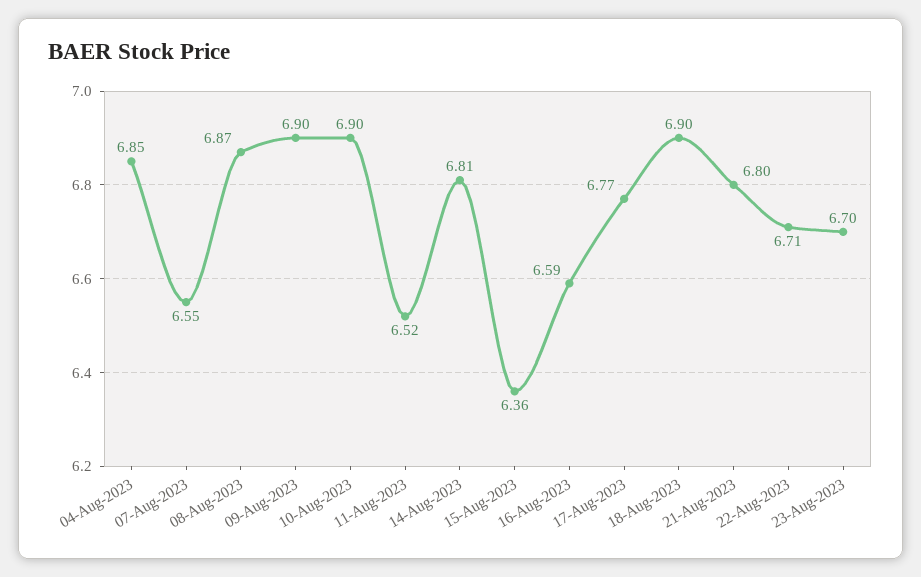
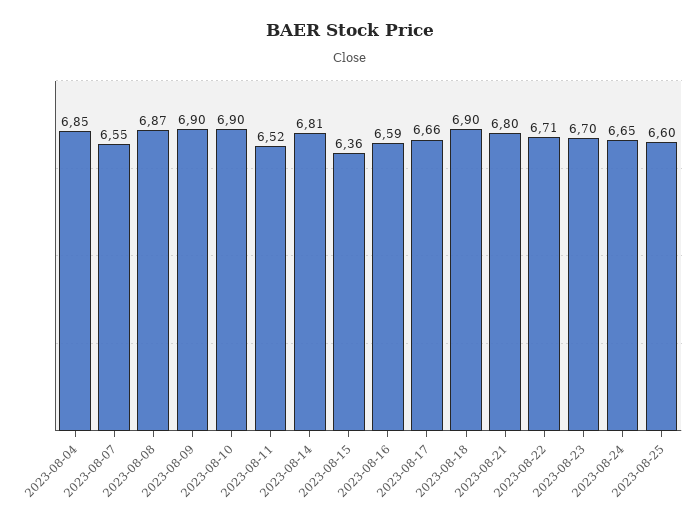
17-Aug-2023: 6.77 -> 6.66
2023-08-24: none -> 6.65
2023-08-25: none -> 6.6

